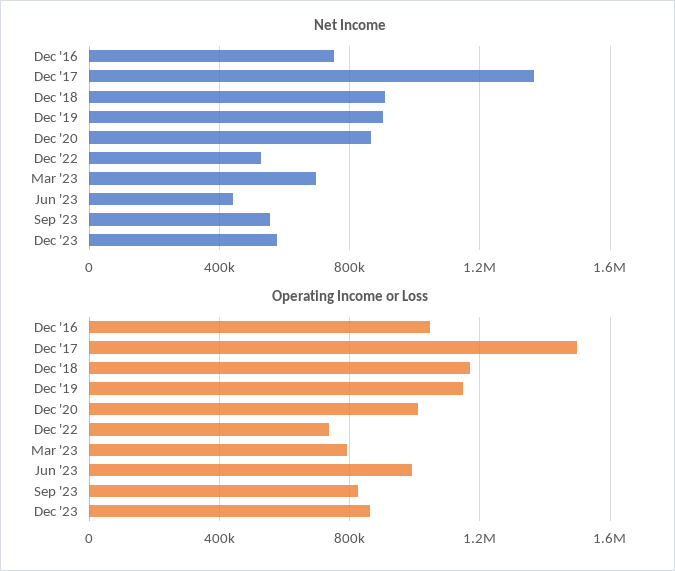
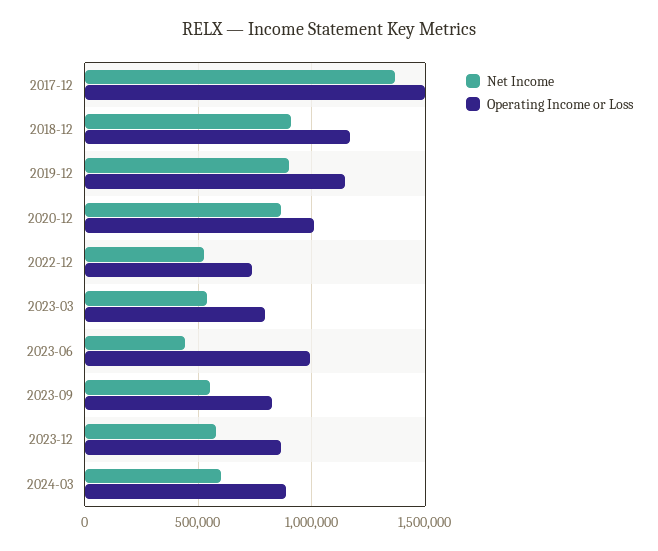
Net Income, Dec '16: 750000 -> none
Net Income, Mar '23: 700000 -> 550000
Operating Income or Loss, Dec '16: 1050000 -> none
Net Income, 2024-03: none -> 600000
Operating Income or Loss, 2024-03: none -> 900000

